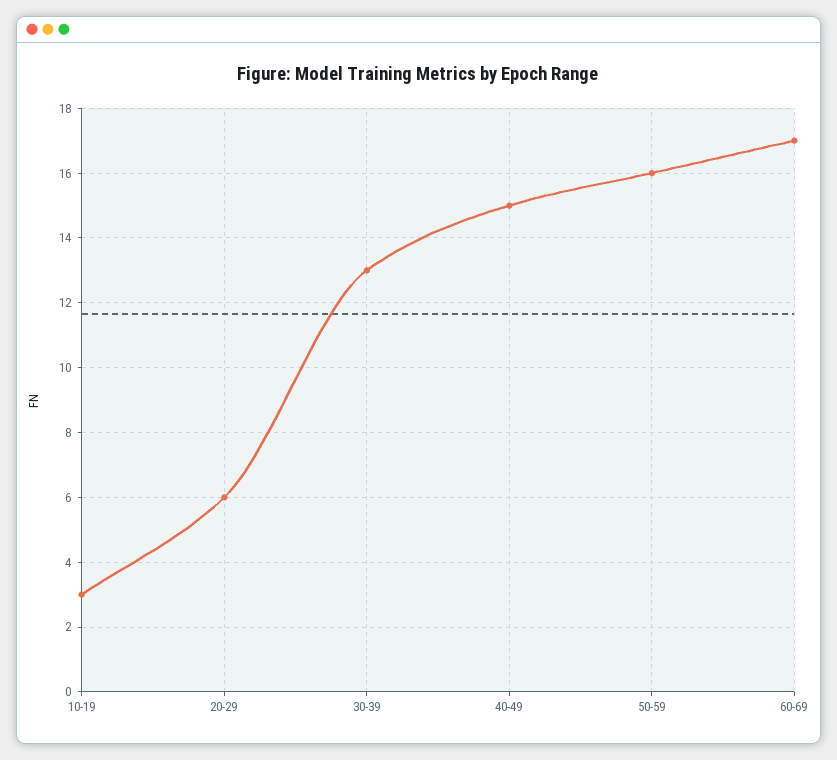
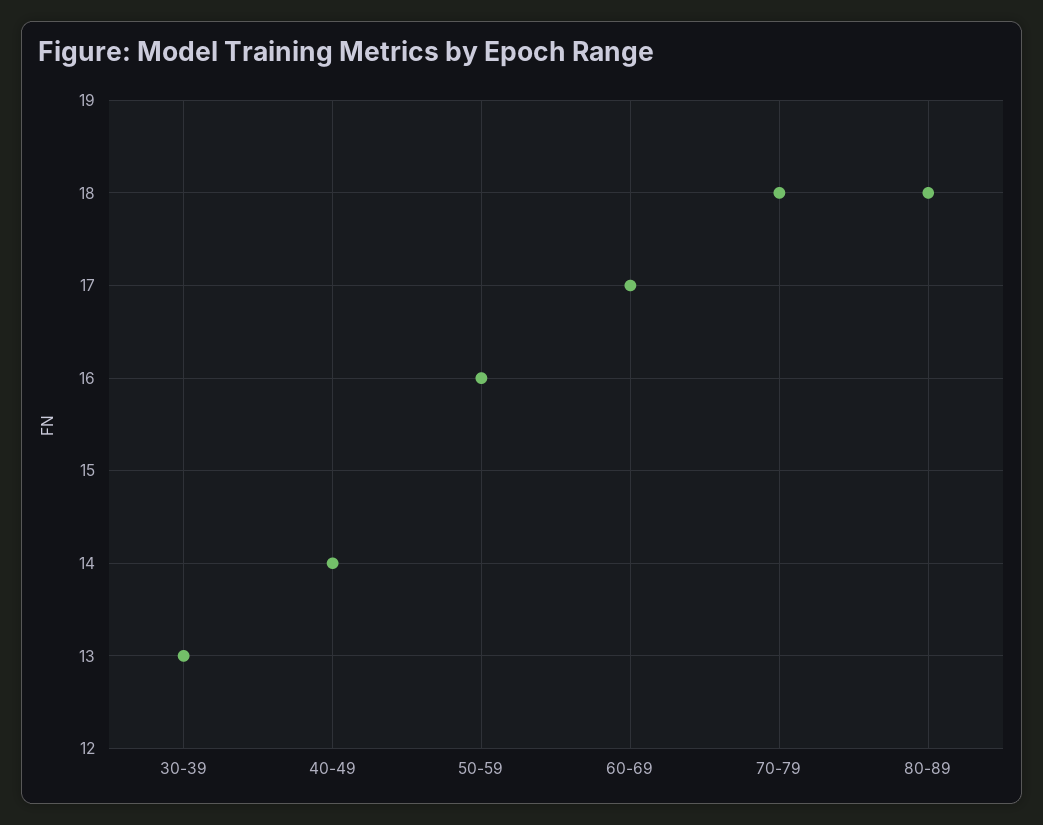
10-19: 3 -> none
20-29: 6 -> none
40-49: 15 -> 14
70-79: none -> 18
80-89: none -> 18

